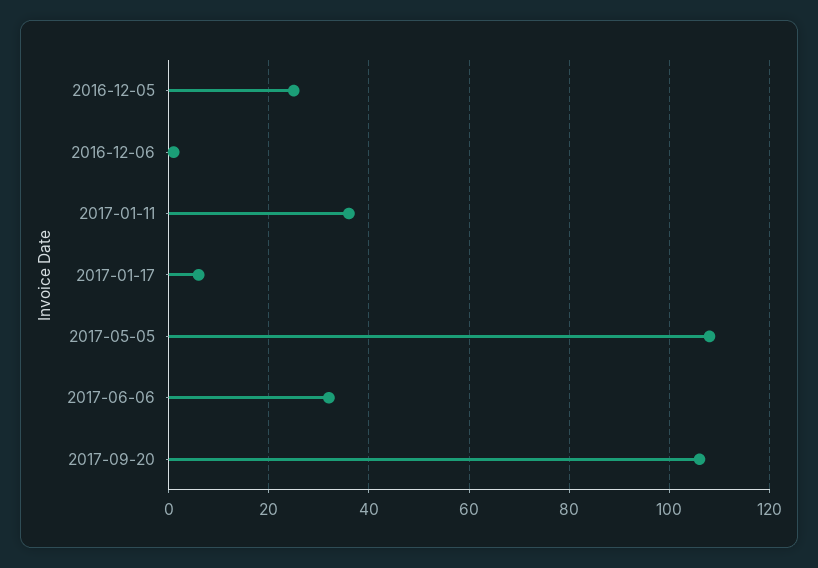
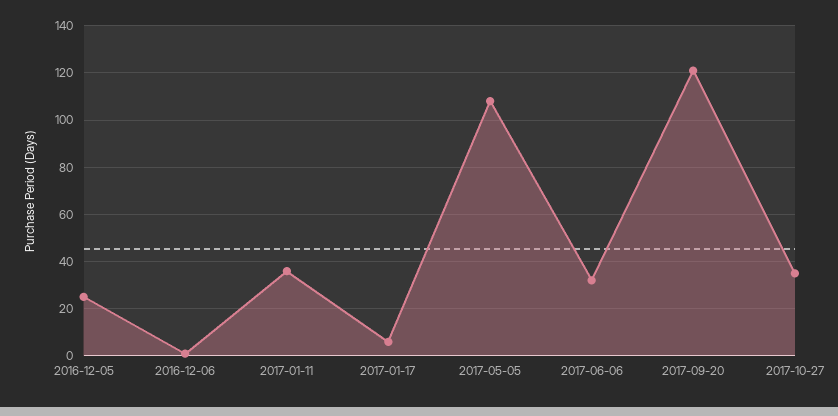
2017-09-20: 105 -> 120
2017-10-27: none -> 35

